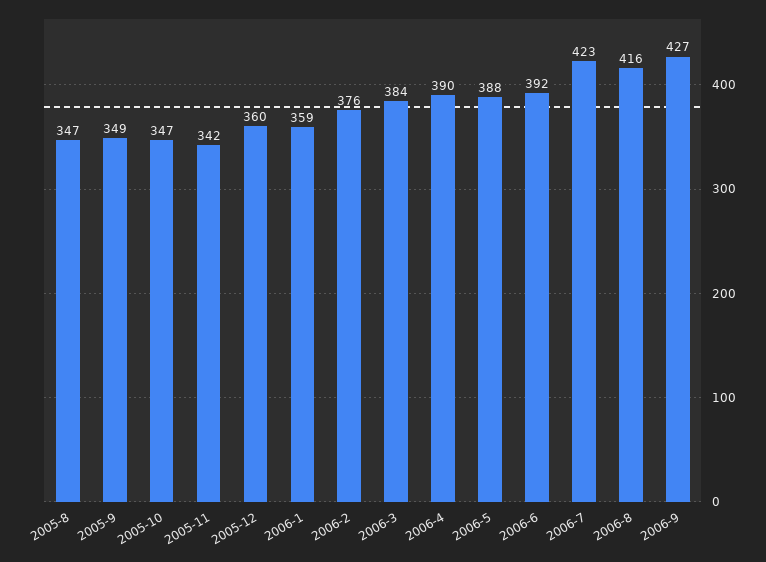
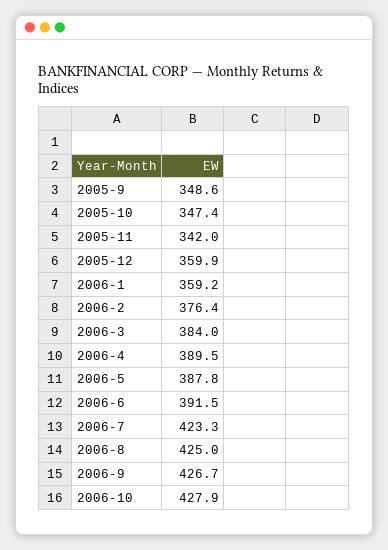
2005-8: 347 -> none
2006-8: 416 -> 425
2006-10: none -> 427.9

